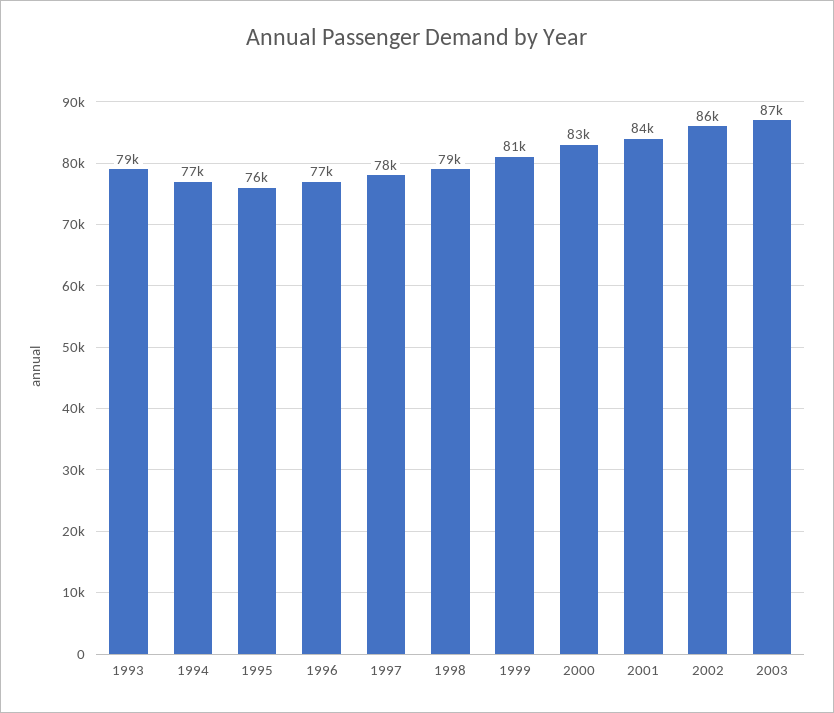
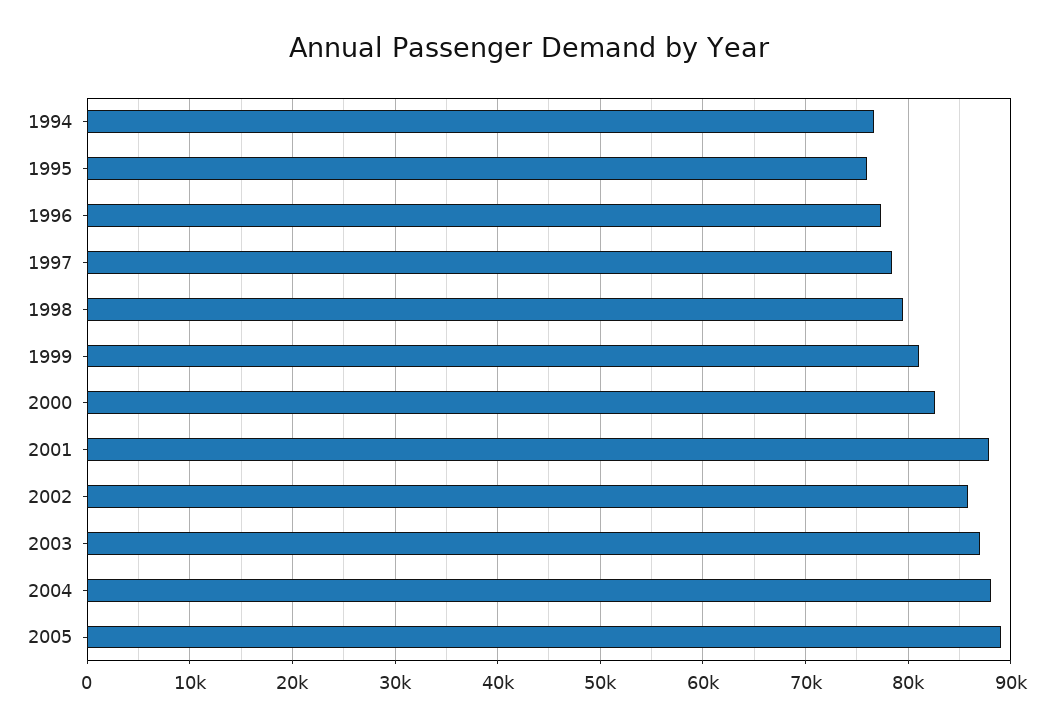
1993: 79000 -> none
2001: 84000 -> 88000
2004: none -> 88000
2005: none -> 89000

